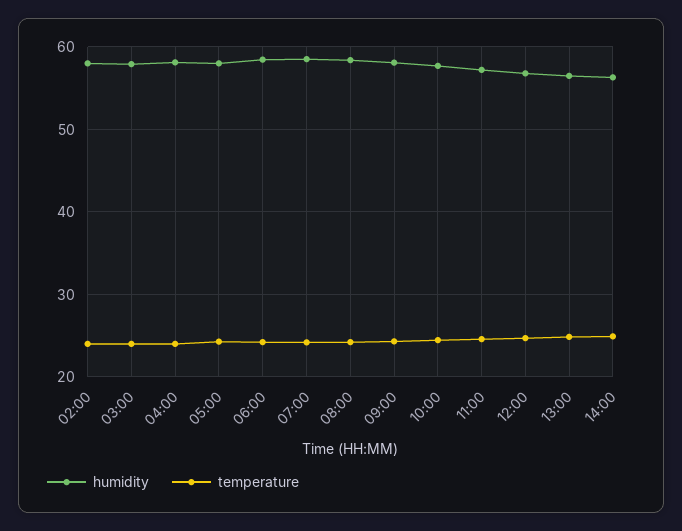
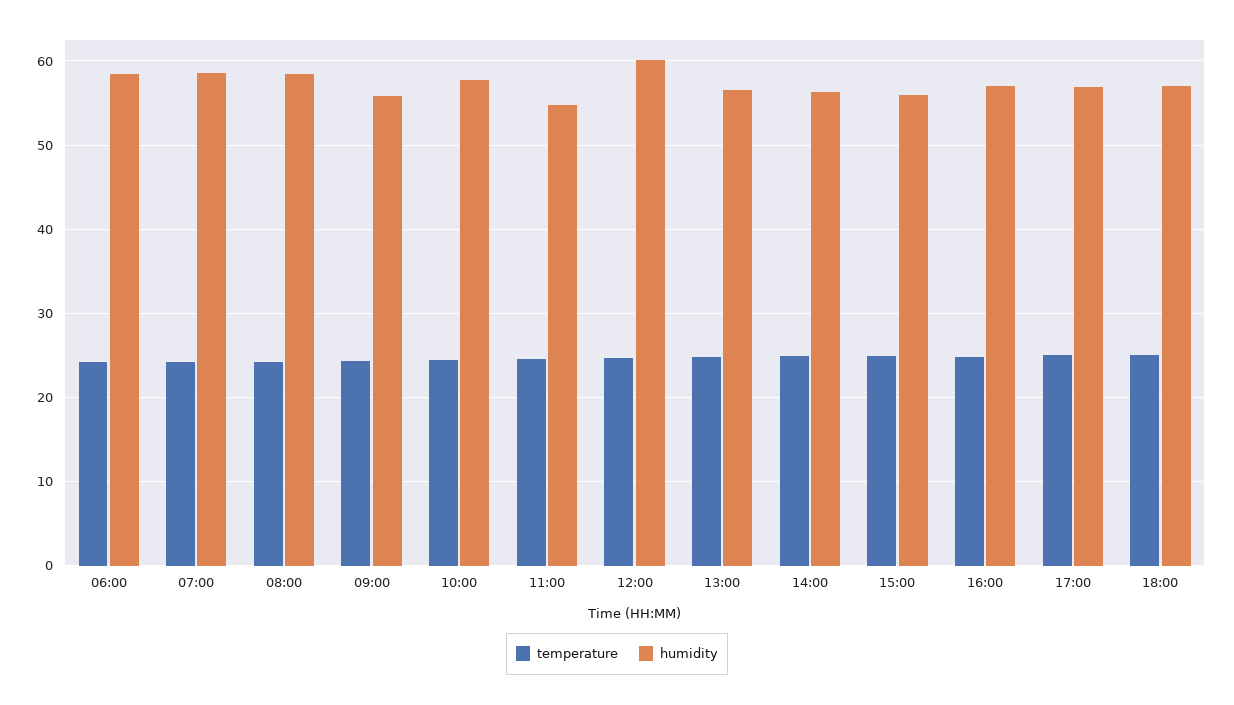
humidity, 02:00: 58 -> none
temperature, 02:00: 24 -> none
humidity, 03:00: 58 -> none
temperature, 03:00: 24 -> none
humidity, 04:00: 58 -> none
temperature, 04:00: 24 -> none
humidity, 05:00: 58 -> none
temperature, 05:00: 24 -> none
humidity, 09:00: 58 -> 56
humidity, 11:00: 57 -> 55
humidity, 12:00: 57 -> 60
temperature, 15:00: none -> 25
humidity, 15:00: none -> 56
temperature, 16:00: none -> 25
humidity, 16:00: none -> 57
temperature, 17:00: none -> 25
humidity, 17:00: none -> 57
temperature, 18:00: none -> 25
humidity, 18:00: none -> 57

